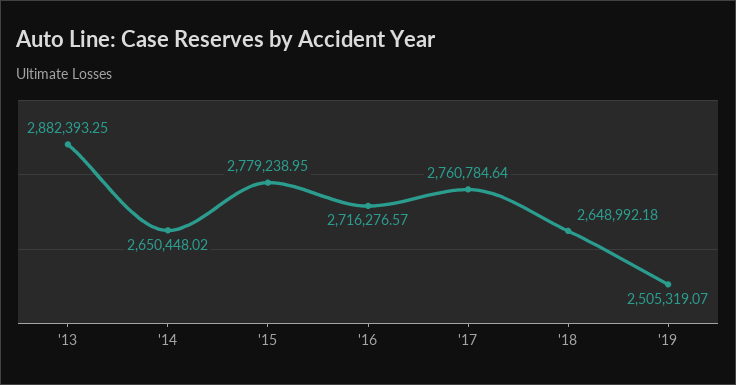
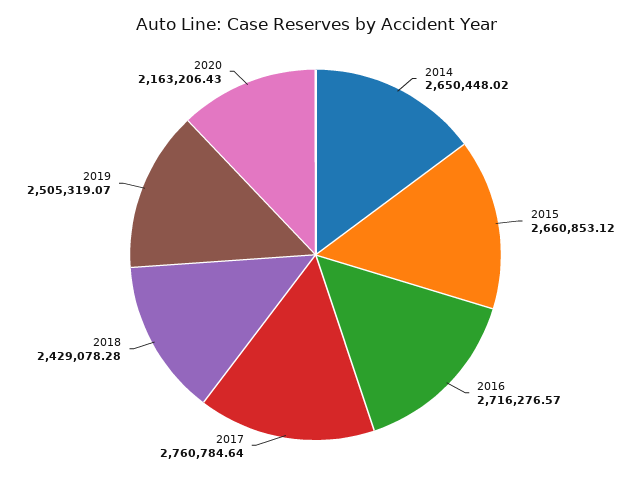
'13: 2882393.25 -> none
'15: 2779238.95 -> 2660853.12
'18: 2648992.18 -> 2429078.28
2020: none -> 2163206.43

